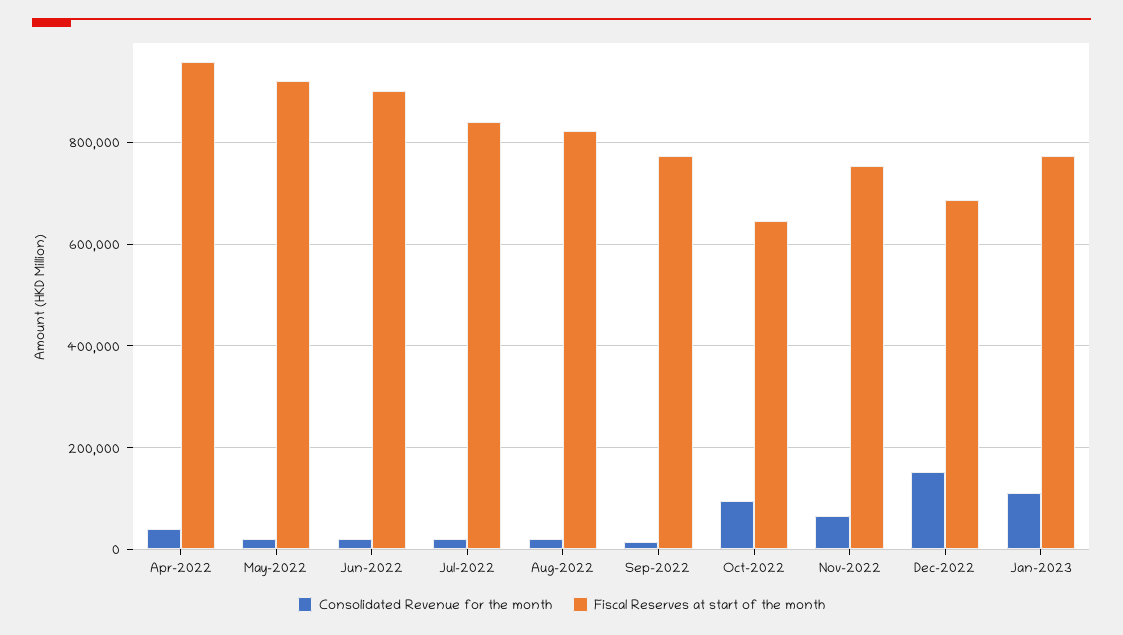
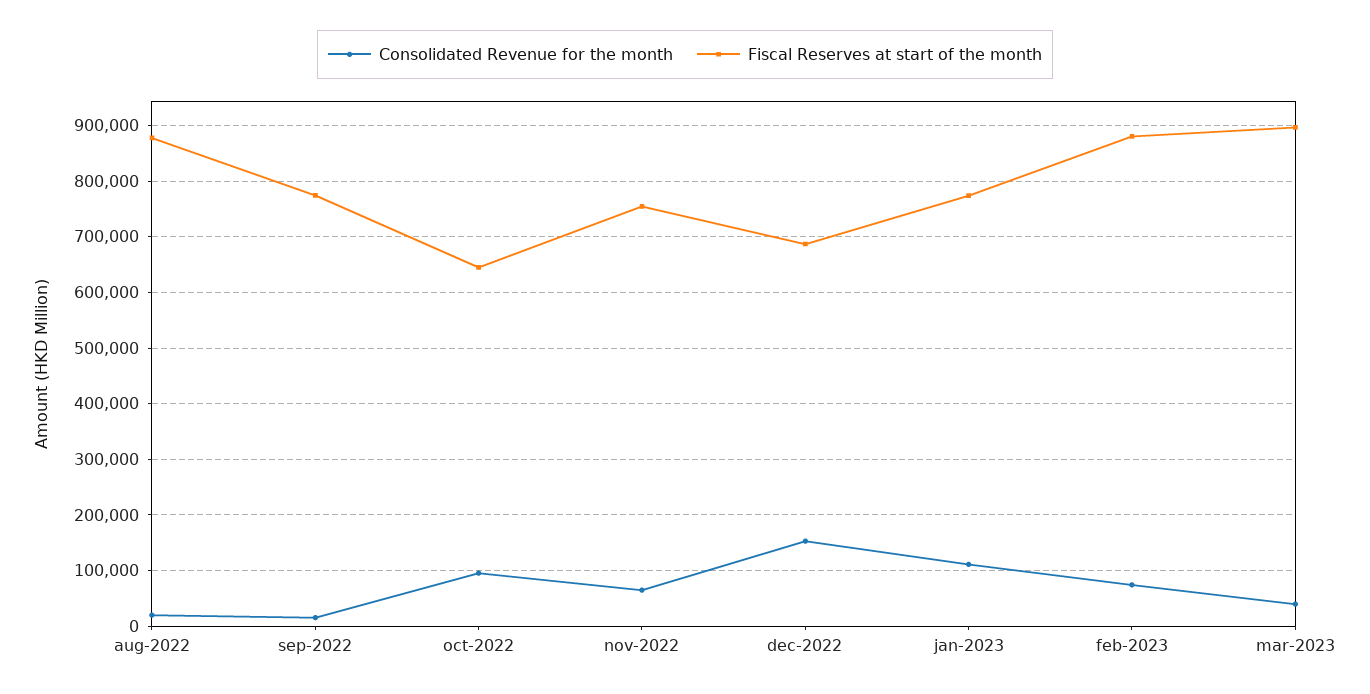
Consolidated Revenue for the month, Apr-2022: 40000 -> none
Fiscal Reserves at start of the month, Apr-2022: 960000 -> none
Consolidated Revenue for the month, May-2022: 20000 -> none
Fiscal Reserves at start of the month, May-2022: 920000 -> none
Consolidated Revenue for the month, Jun-2022: 20000 -> none
Fiscal Reserves at start of the month, Jun-2022: 900000 -> none
Consolidated Revenue for the month, Jul-2022: 20000 -> none
Fiscal Reserves at start of the month, Jul-2022: 840000 -> none
Fiscal Reserves at start of the month, Aug-2022: 820000 -> 880000
Consolidated Revenue for the month, feb-2023: none -> 80000
Fiscal Reserves at start of the month, feb-2023: none -> 880000
Consolidated Revenue for the month, mar-2023: none -> 40000
Fiscal Reserves at start of the month, mar-2023: none -> 900000

